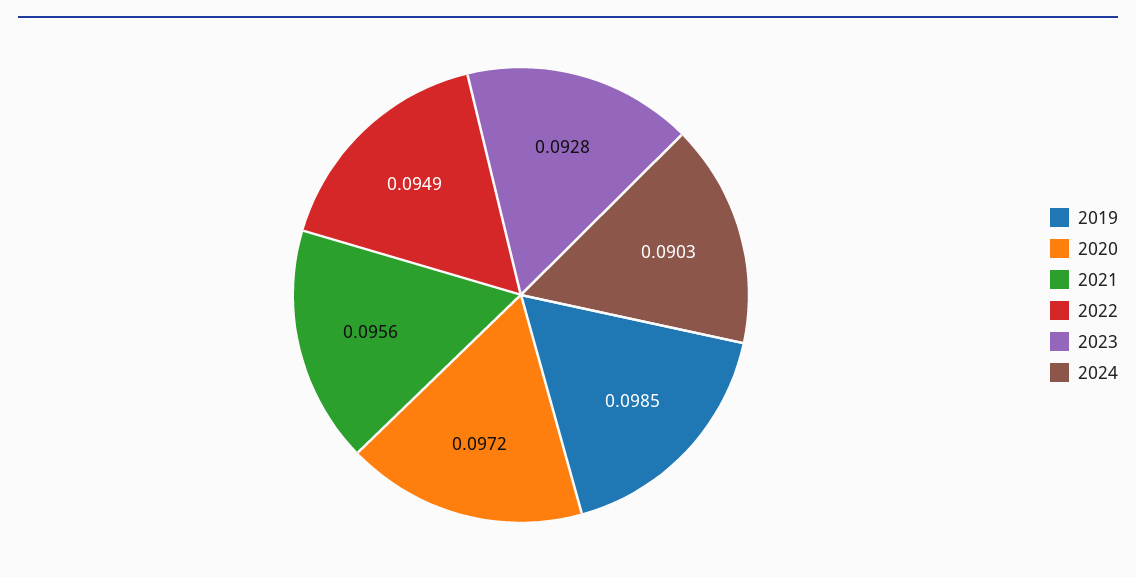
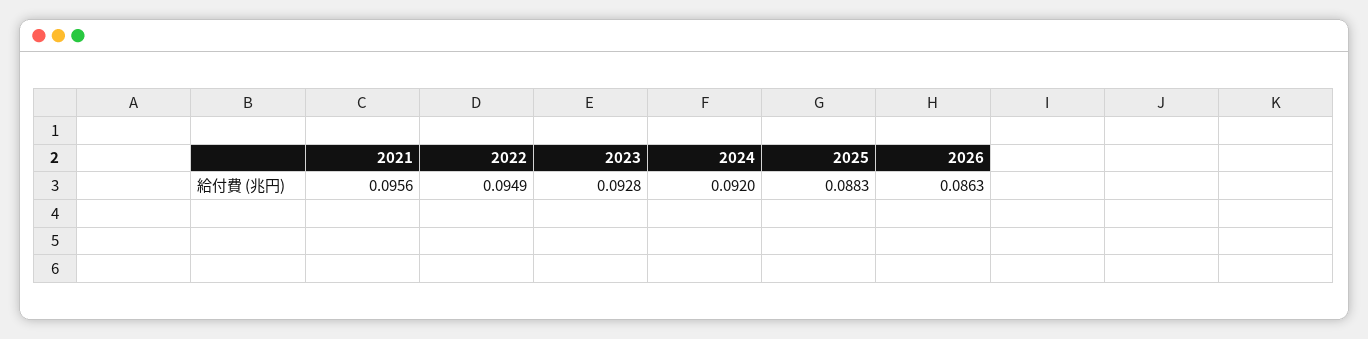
2019: 0.0985 -> none
2020: 0.0972 -> none
2024: 0.0903 -> 0.092
2025: none -> 0.0883
2026: none -> 0.0863

